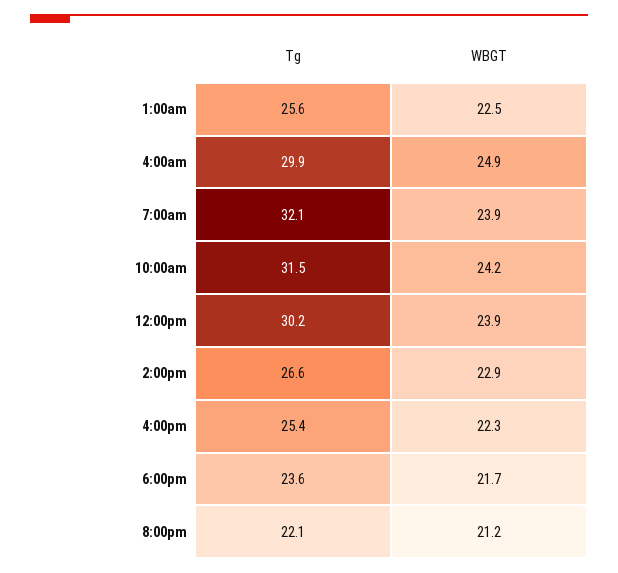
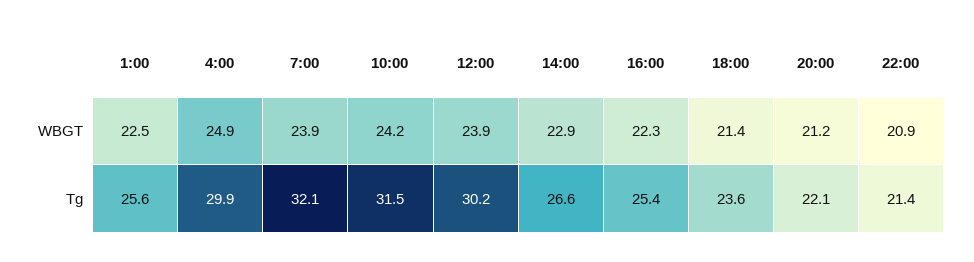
WBGT, 6:00pm: 21.7 -> 21.4
WBGT, 22:00: none -> 20.9
Tg, 22:00: none -> 21.4

